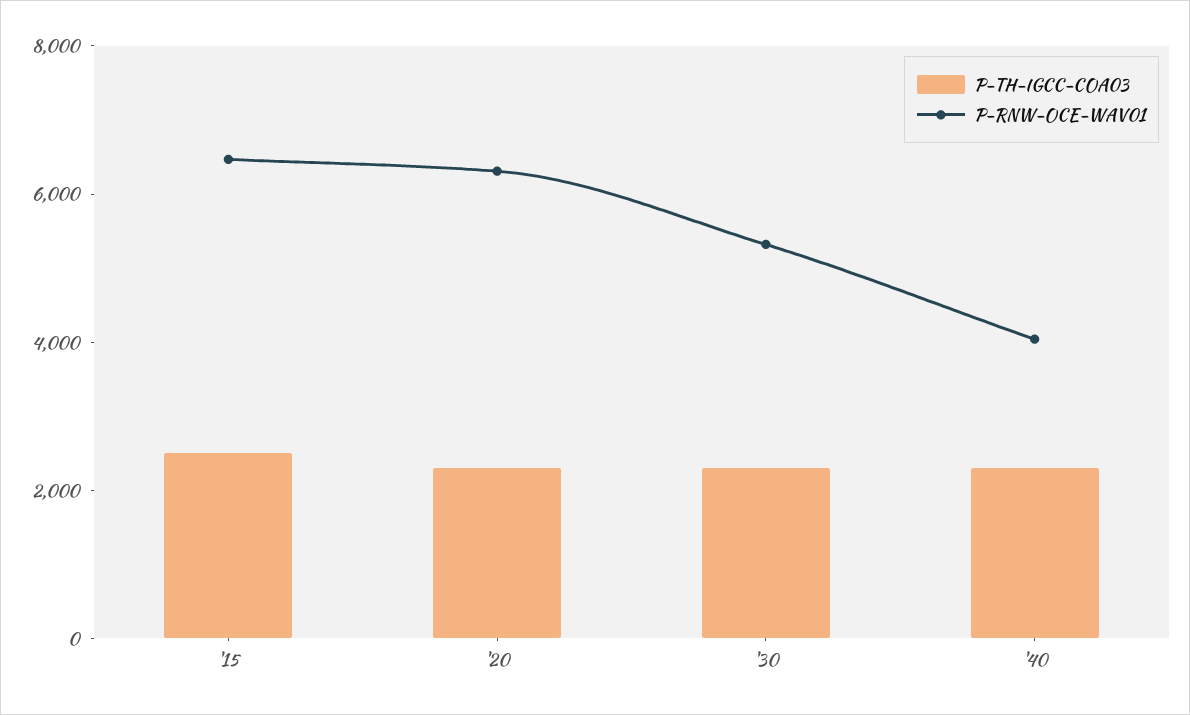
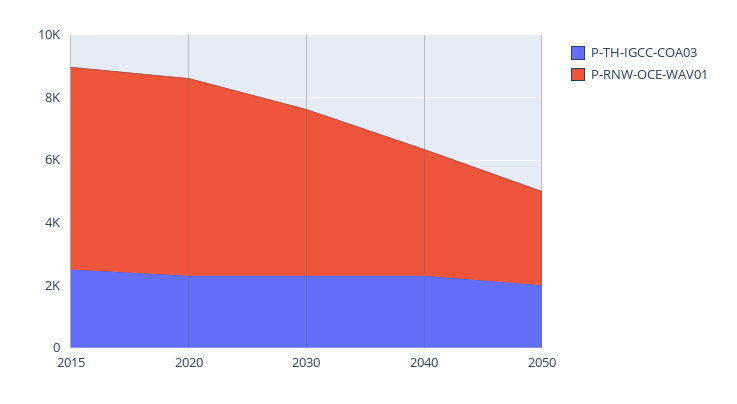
P-TH-IGCC-COA03, 2050: none -> 2000
P-RNW-OCE-WAV01, 2050: none -> 3000

